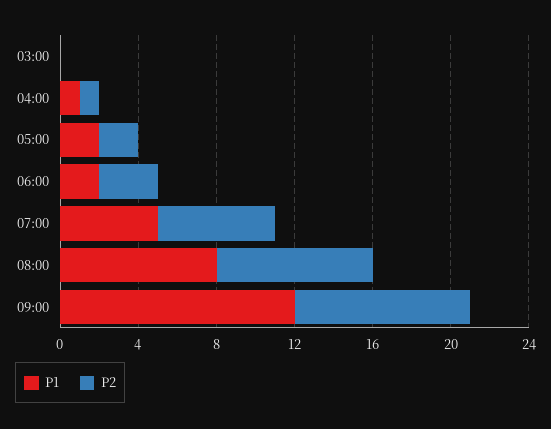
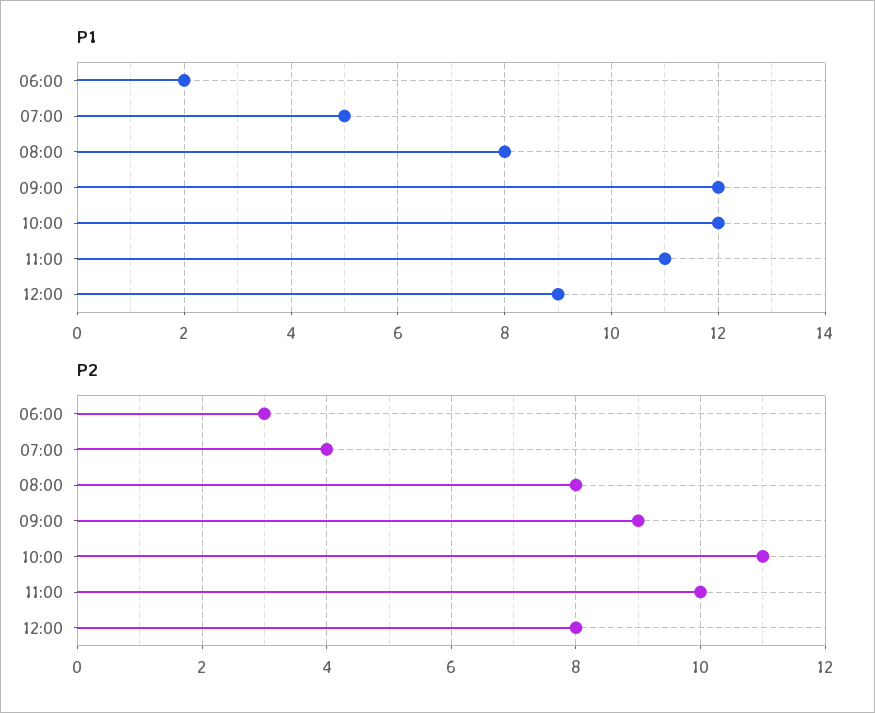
P1, 03:00: 0 -> none
P2, 03:00: 0 -> none
P1, 04:00: 1 -> none
P2, 04:00: 1 -> none
P1, 05:00: 2 -> none
P2, 05:00: 2 -> none
P2, 07:00: 6 -> 4
P1, 10:00: none -> 12
P1, 11:00: none -> 11
P1, 12:00: none -> 9
P2, 10:00: none -> 11
P2, 11:00: none -> 10
P2, 12:00: none -> 8

